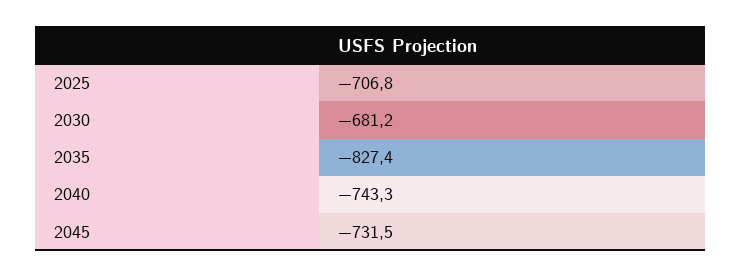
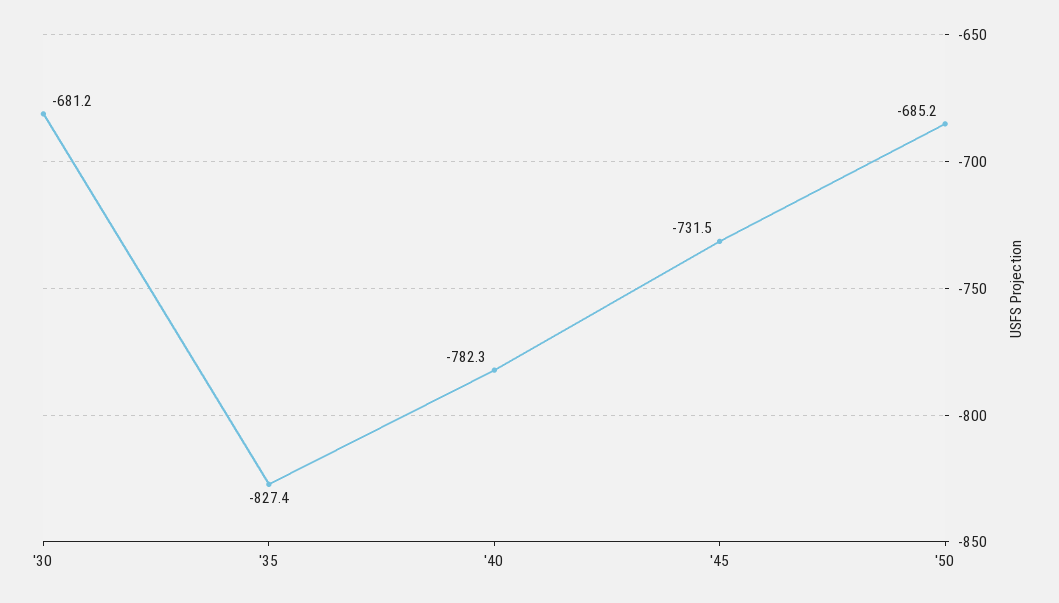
2025: -706.8 -> none
2040: -743.3 -> -782.3
'50: none -> -685.2

